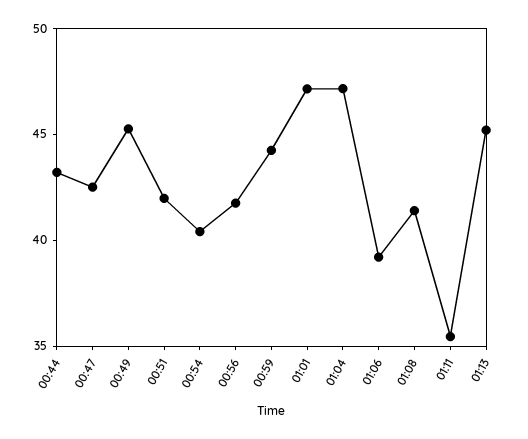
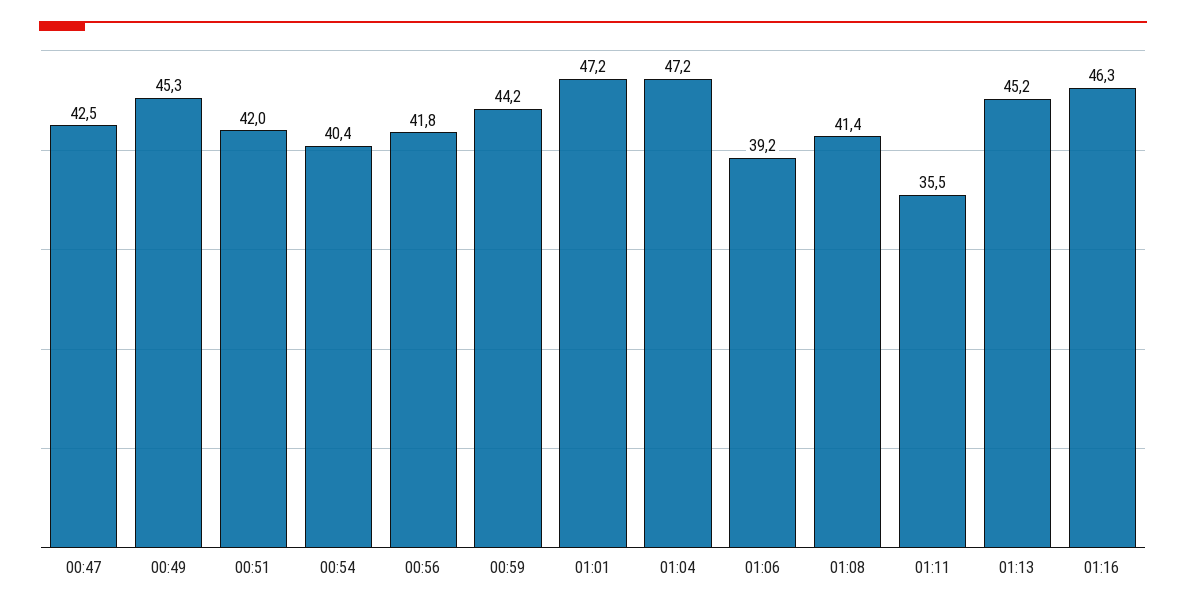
00:44: 43 -> none
01:16: none -> 46.3

